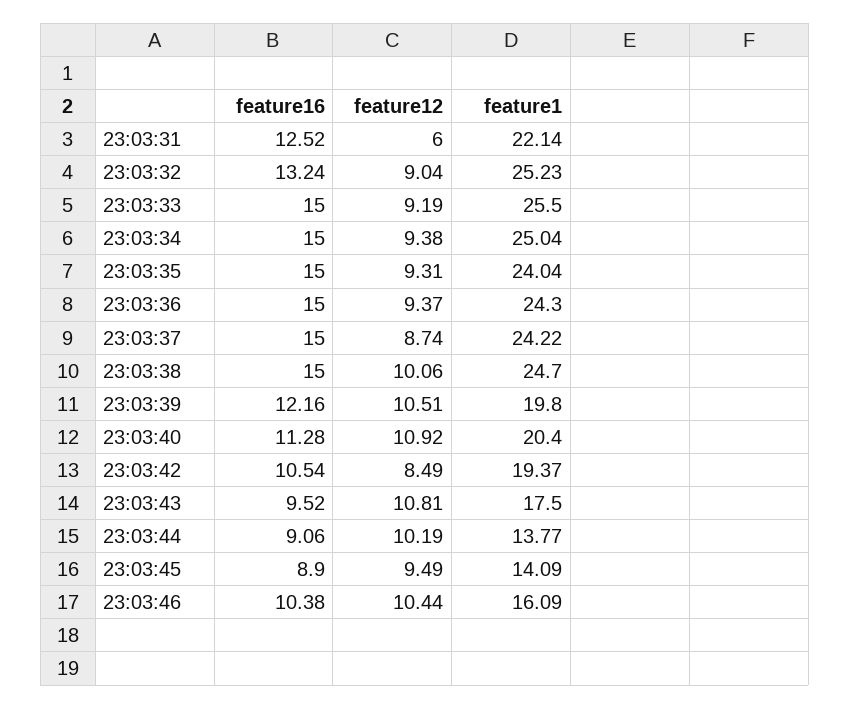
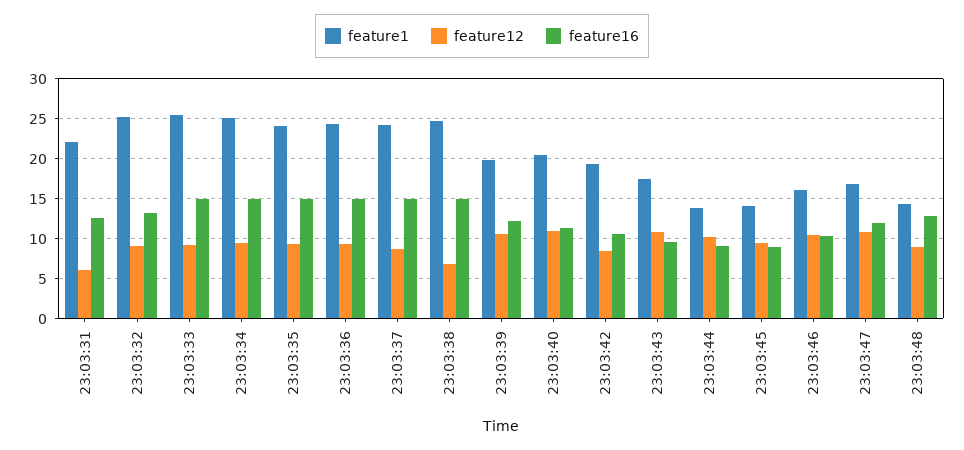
feature12, 23:03:38: 10.06 -> 7
feature1, 23:03:47: none -> 17
feature12, 23:03:47: none -> 11
feature16, 23:03:47: none -> 12
feature1, 23:03:48: none -> 14
feature12, 23:03:48: none -> 9
feature16, 23:03:48: none -> 13

